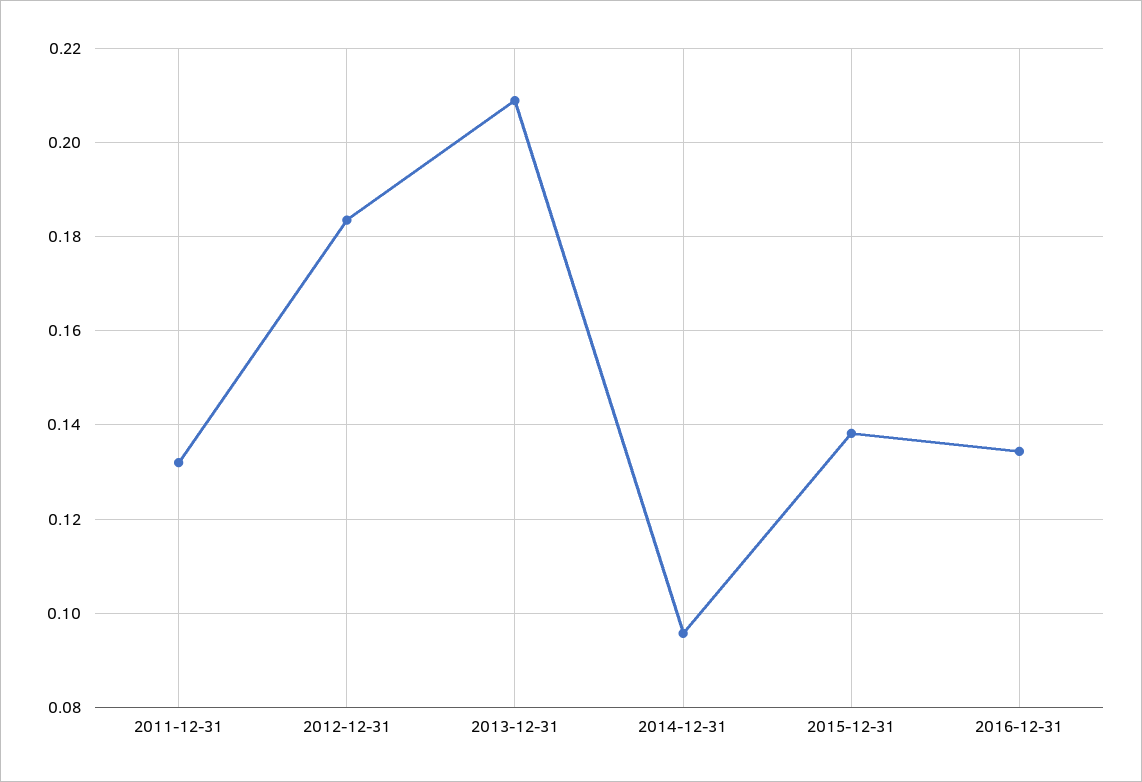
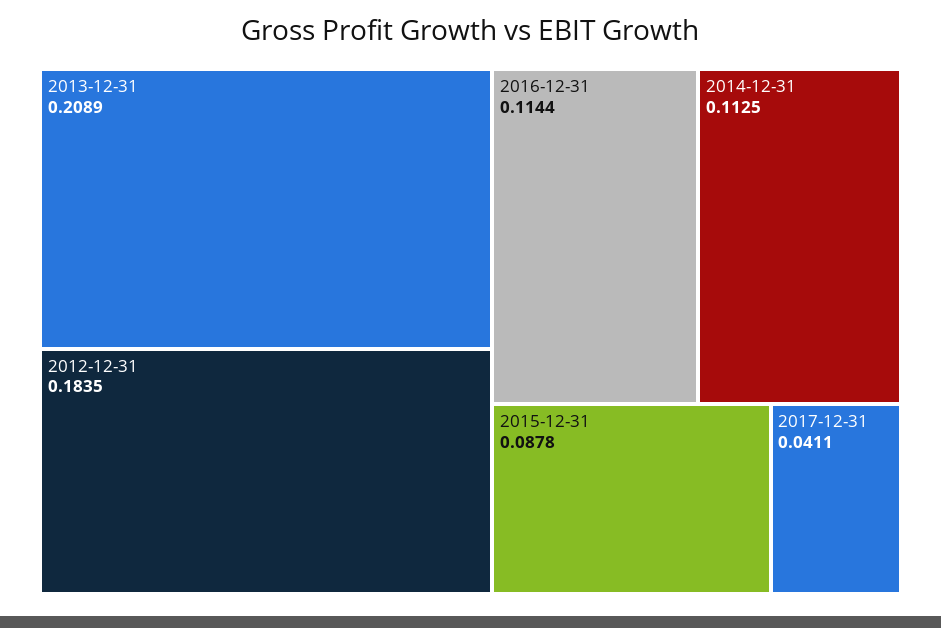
2011-12-31: 0.132 -> none
2014-12-31: 0.096 -> 0.1125
2015-12-31: 0.138 -> 0.0878
2016-12-31: 0.134 -> 0.1144
2017-12-31: none -> 0.0411

